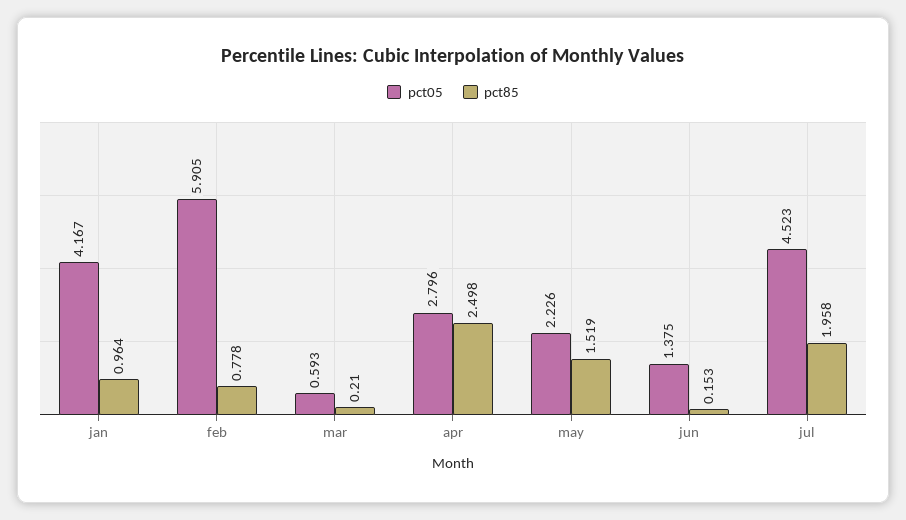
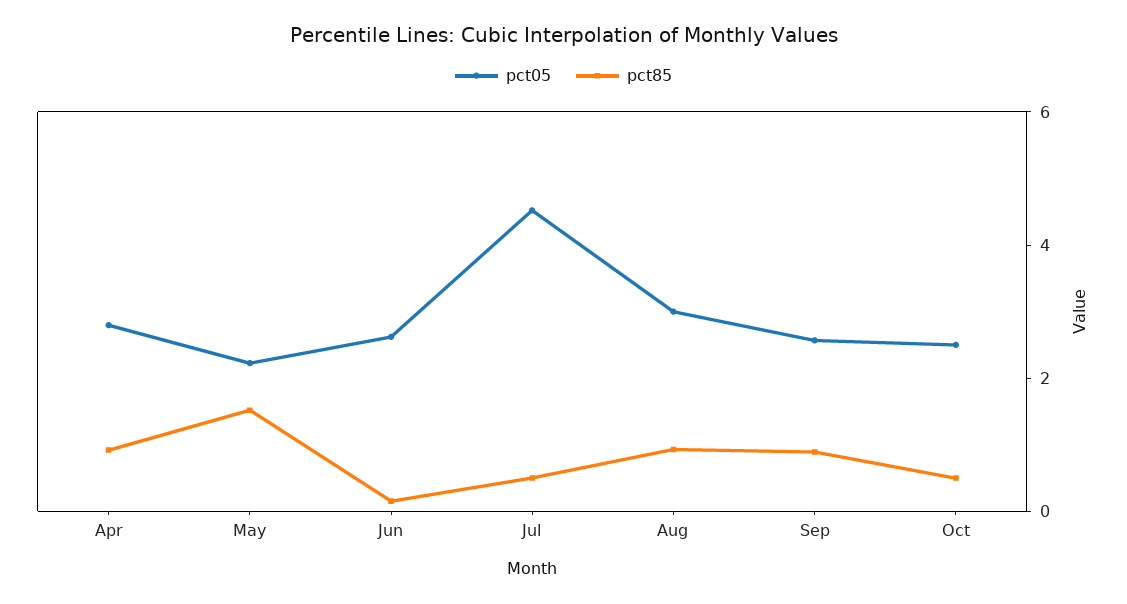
pct05, jan: 4.167 -> none
pct85, jan: 0.964 -> none
pct05, feb: 5.905 -> none
pct85, feb: 0.778 -> none
pct05, mar: 0.593 -> none
pct85, mar: 0.21 -> none
pct85, apr: 2.498 -> 1
pct05, jun: 1.375 -> 2.5
pct85, jul: 1.958 -> 0.5
pct05, Aug: none -> 3
pct85, Aug: none -> 1
pct05, Sep: none -> 2.5
pct85, Sep: none -> 1
pct05, Oct: none -> 2.5
pct85, Oct: none -> 0.5

